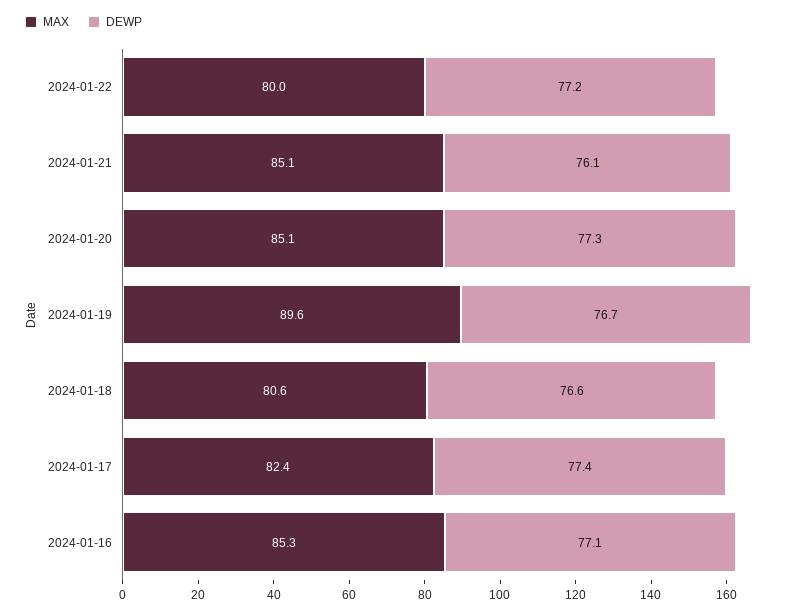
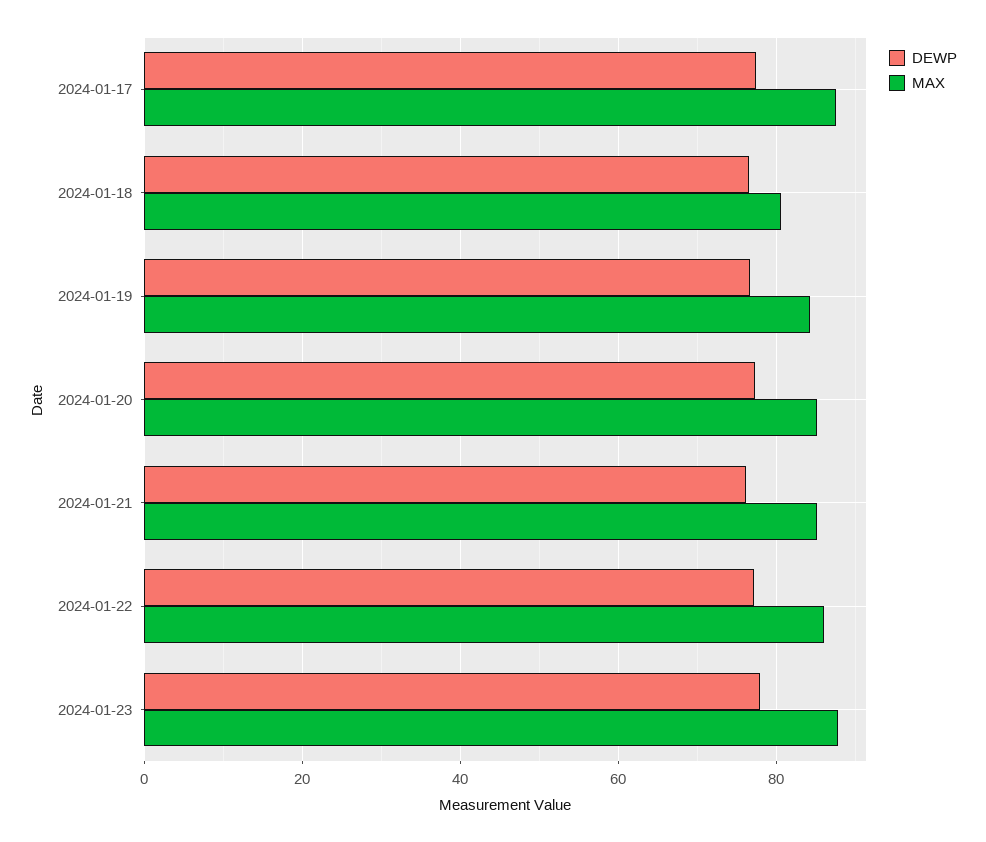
MAX, 2024-01-22: 80 -> 86
MAX, 2024-01-19: 89.6 -> 84
MAX, 2024-01-17: 82.4 -> 88
MAX, 2024-01-16: 85.3 -> none
DEWP, 2024-01-16: 77.1 -> none
DEWP, 2024-01-23: none -> 78
MAX, 2024-01-23: none -> 88

